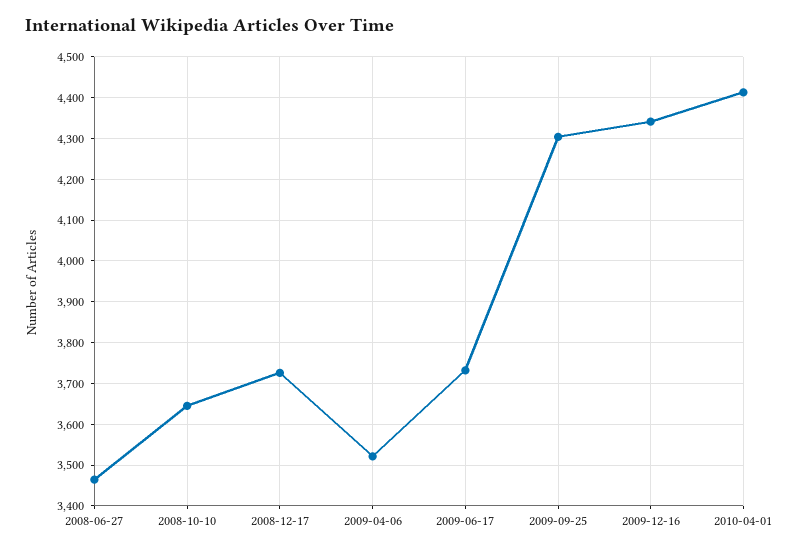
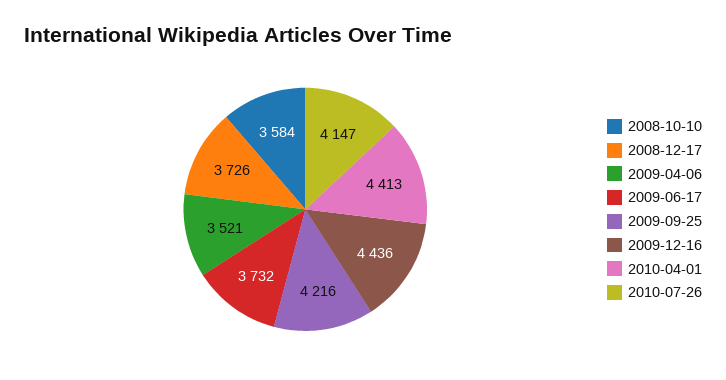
2008-06-27: 3460 -> none
2008-10-10: 3640 -> 3584
2009-09-25: 4300 -> 4216
2009-12-16: 4340 -> 4436
2010-07-26: none -> 4147

